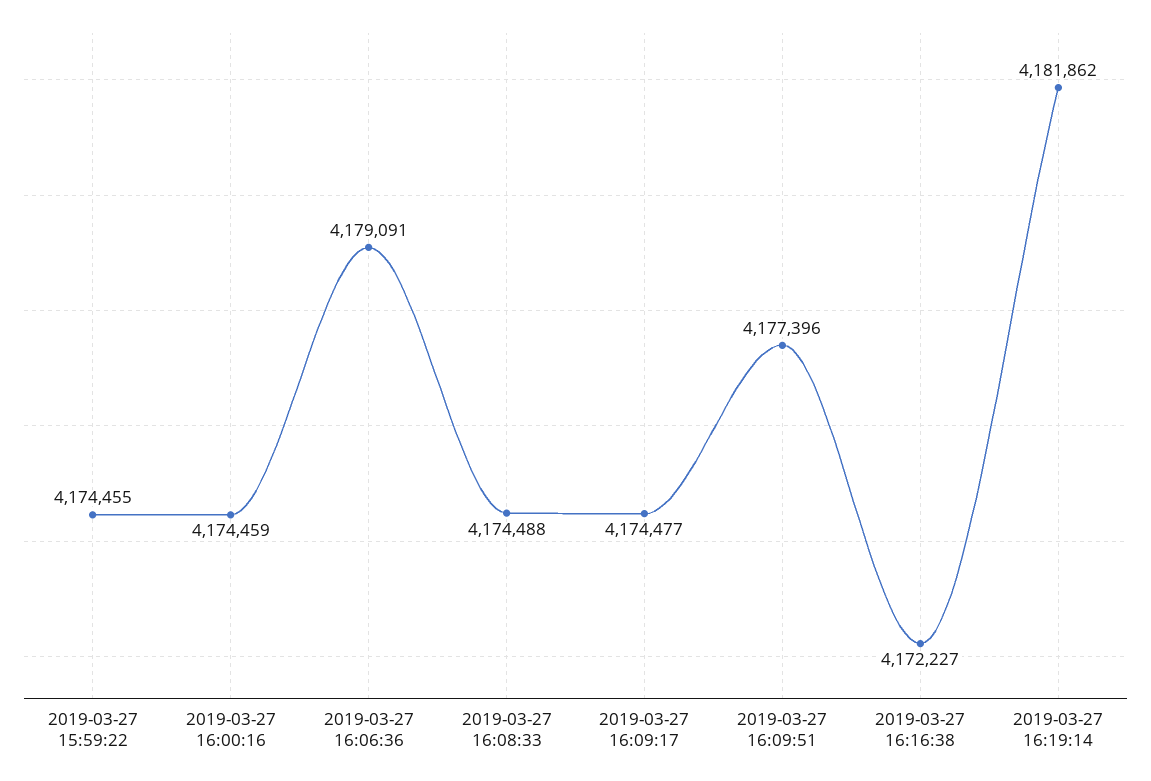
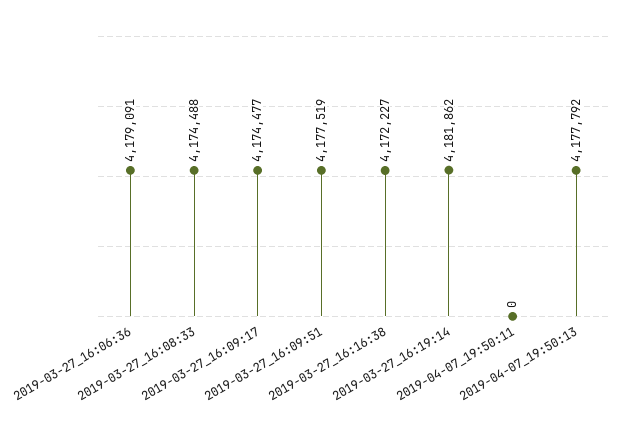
2019-03-27 15:59:22: 4174455 -> none
2019-03-27 16:00:16: 4174459 -> none
2019-03-27 16:09:51: 4177396 -> 4177519
2019-04-07_19:50:11: none -> 0
2019-04-07_19:50:13: none -> 4177792

